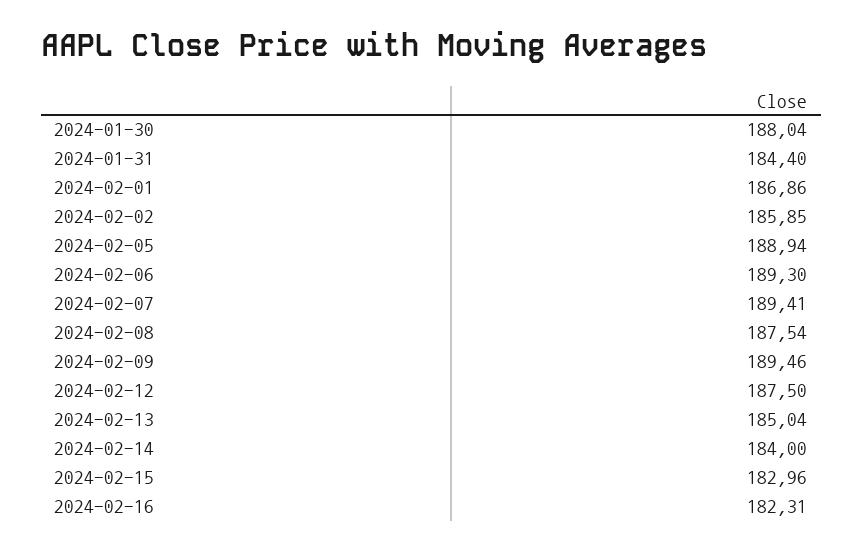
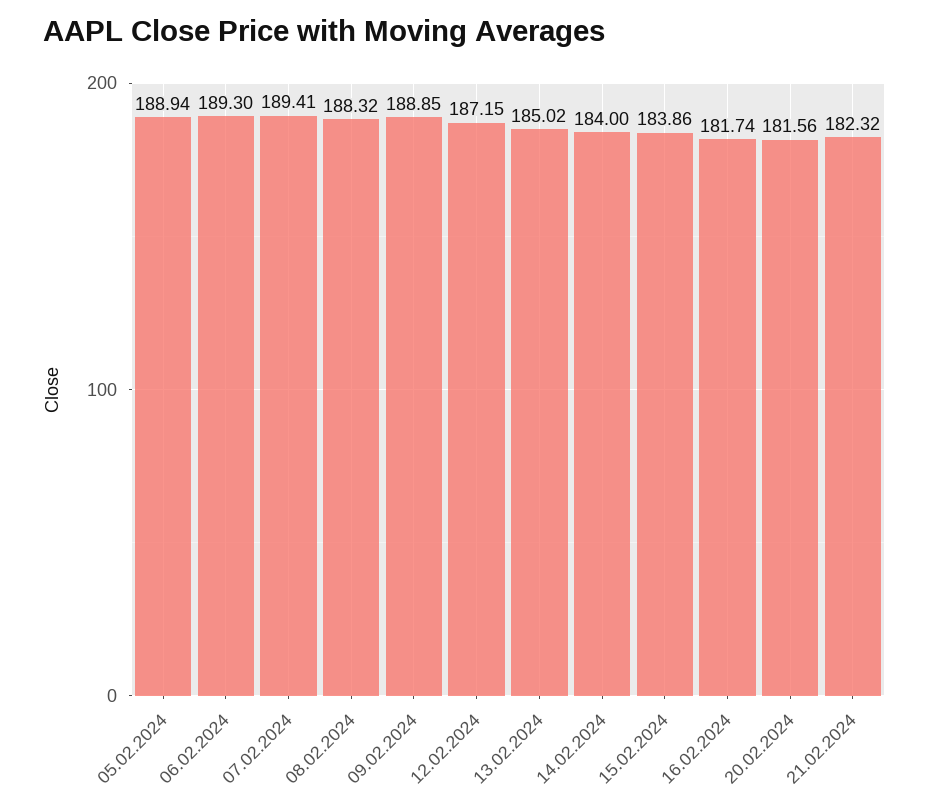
2024-01-30: 188.04 -> none
2024-01-31: 184.4 -> none
2024-02-01: 186.86 -> none
2024-02-02: 185.85 -> none
2024-02-08: 187.54 -> 188.32
2024-02-09: 189.46 -> 188.85
2024-02-12: 187.5 -> 187.15
2024-02-13: 185.04 -> 185.02
2024-02-15: 182.96 -> 183.86
2024-02-16: 182.31 -> 181.74
20.02.2024: none -> 181.56
21.02.2024: none -> 182.32

